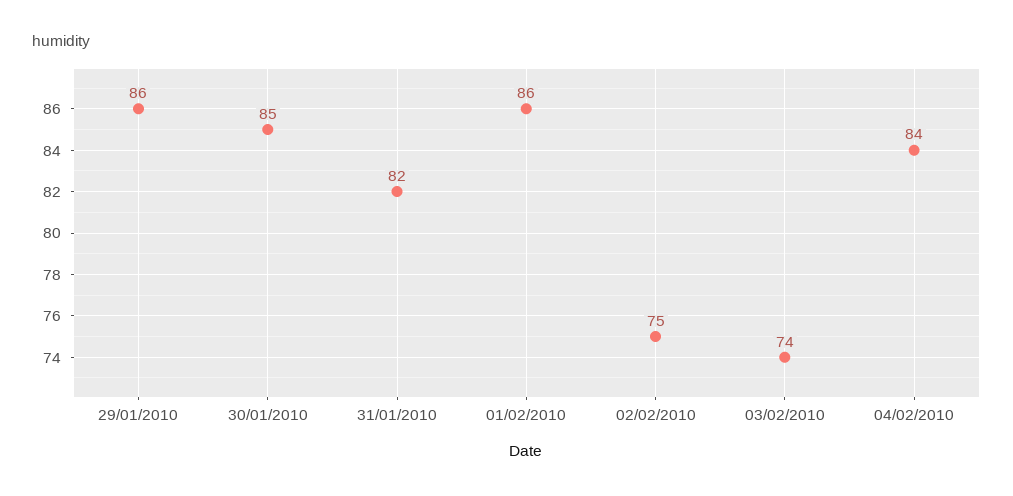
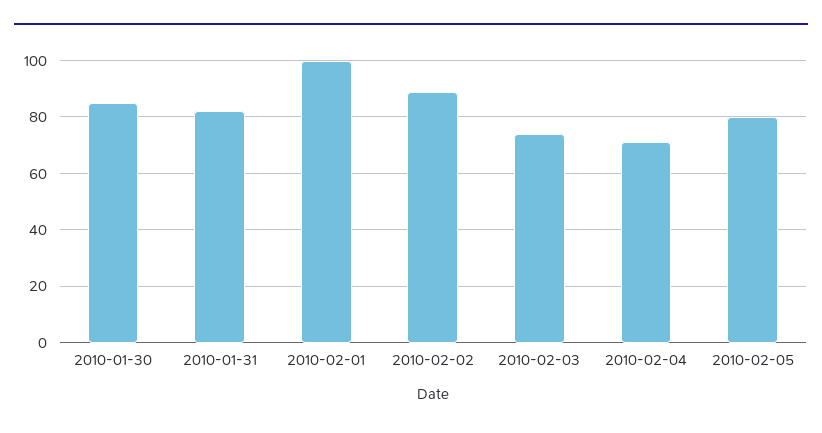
29/01/2010: 86 -> none
01/02/2010: 86 -> 100
02/02/2010: 75 -> 90
04/02/2010: 84 -> 70
2010-02-05: none -> 80

